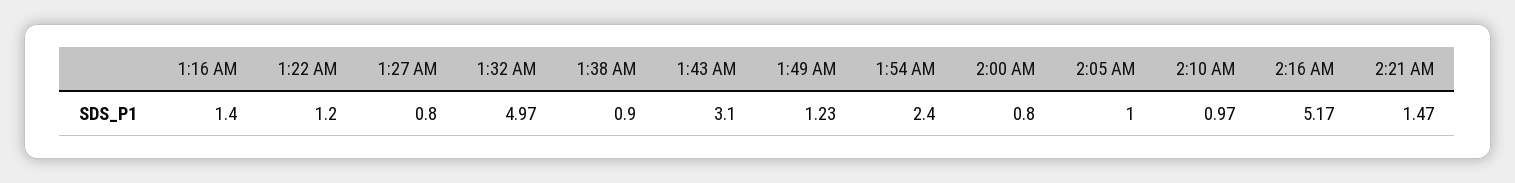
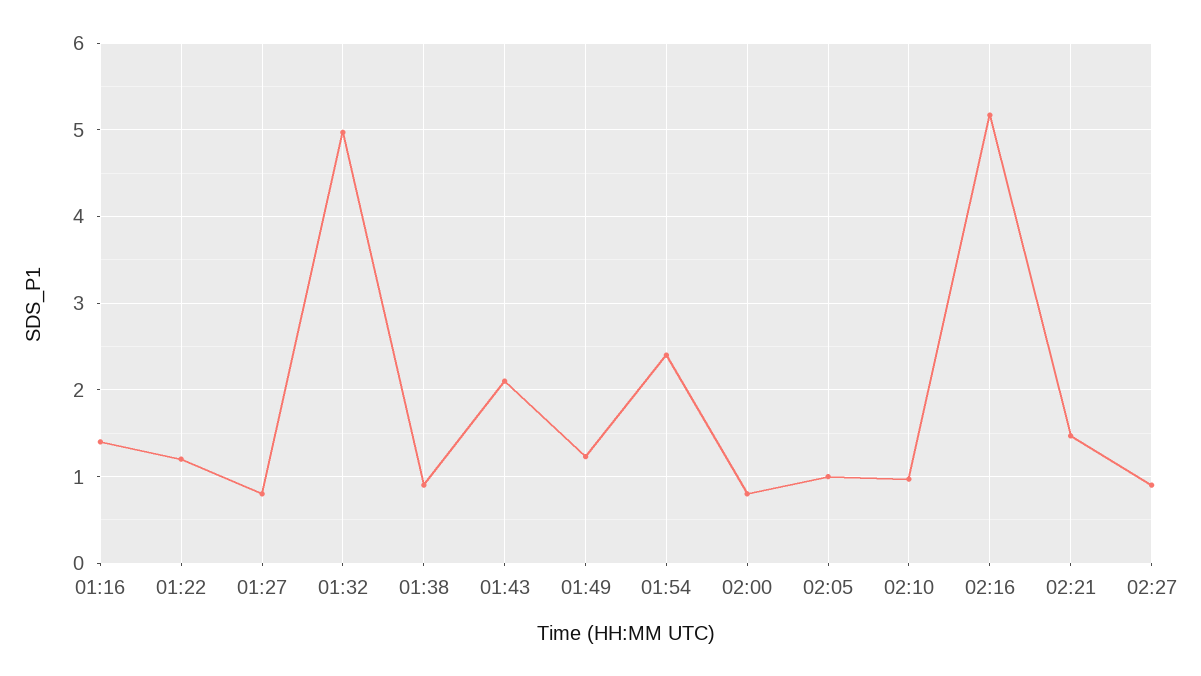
1:43 AM: 3.1 -> 2.1
02:27: none -> 0.9

